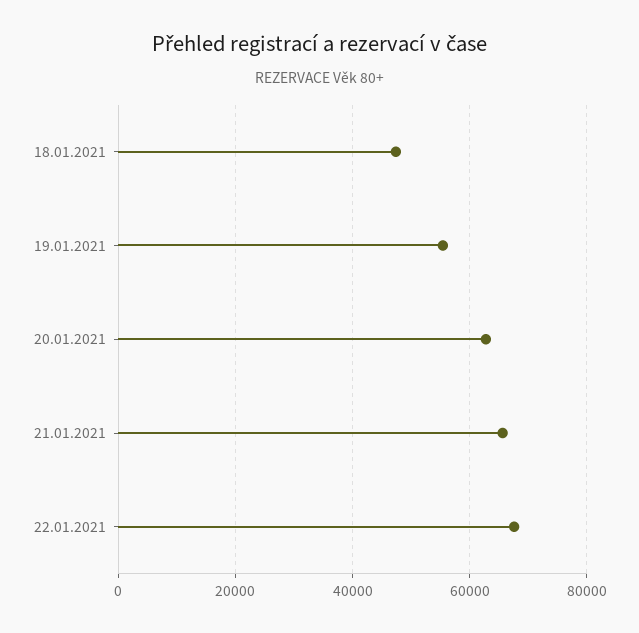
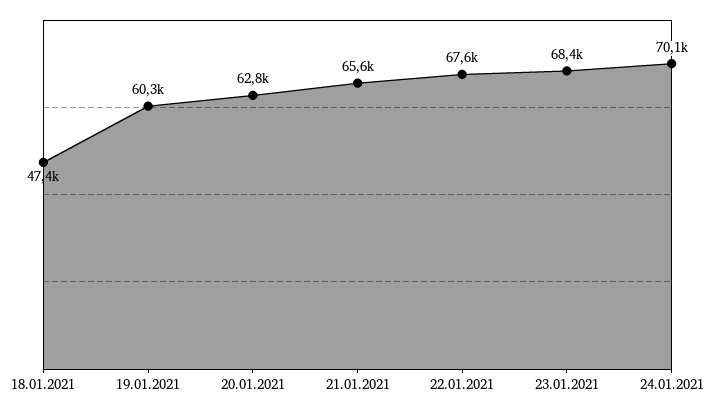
19.01.2021: 56000 -> 60300
23.01.2021: none -> 68400
24.01.2021: none -> 70100

